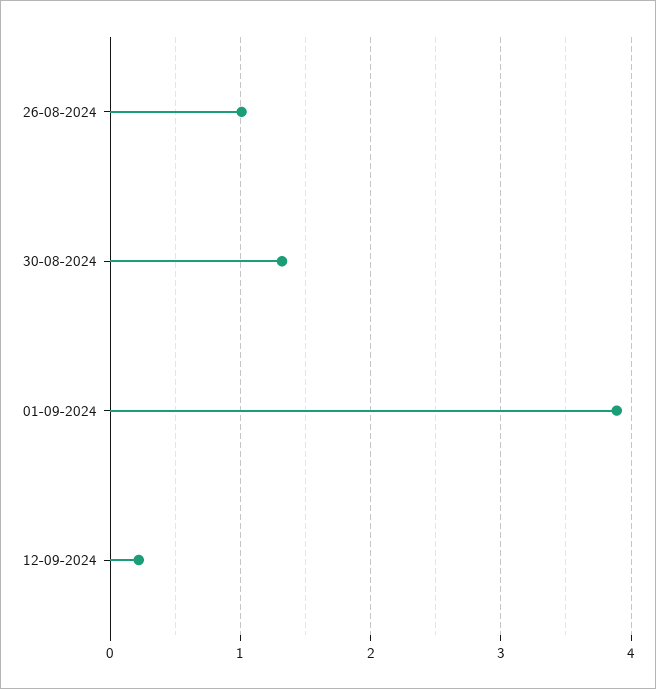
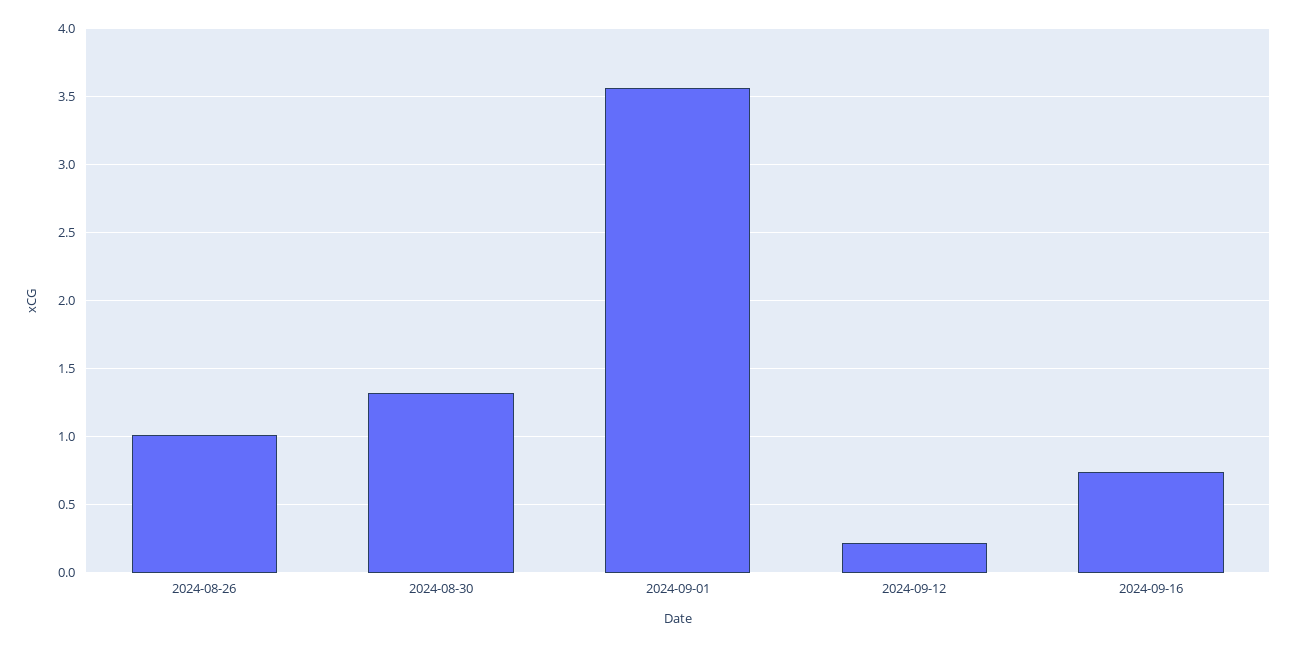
01-09-2024: 3.9 -> 3.55
2024-09-16: none -> 0.75

